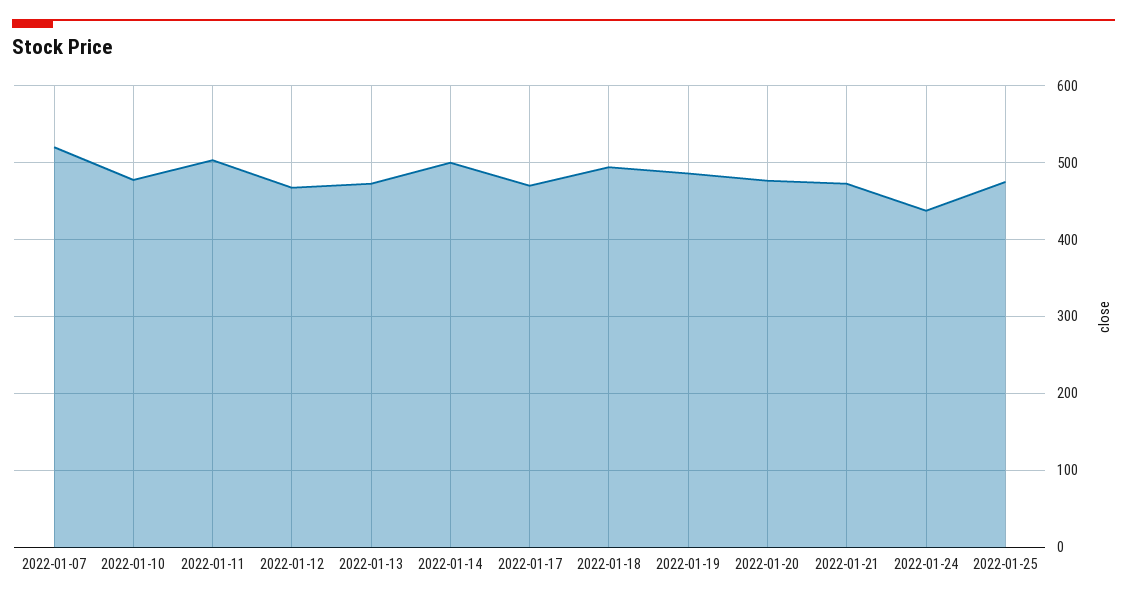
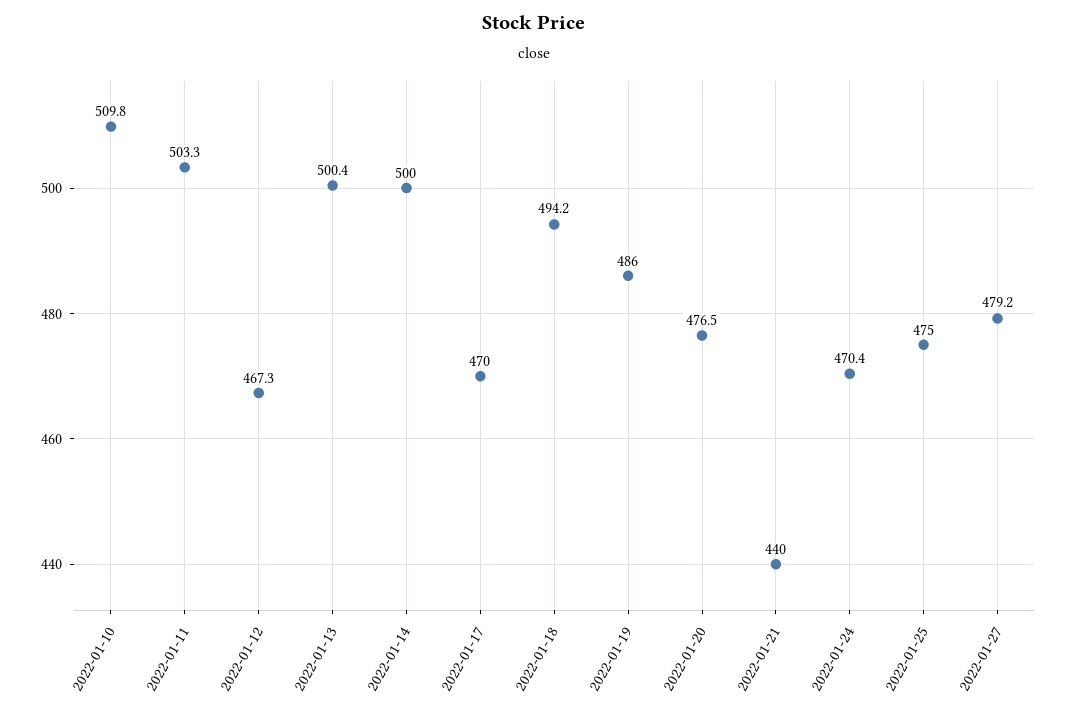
2022-01-07: 520 -> none
2022-01-10: 480 -> 509.8
2022-01-13: 470 -> 500.4
2022-01-21: 470 -> 440
2022-01-24: 440 -> 470.4
2022-01-27: none -> 479.2

